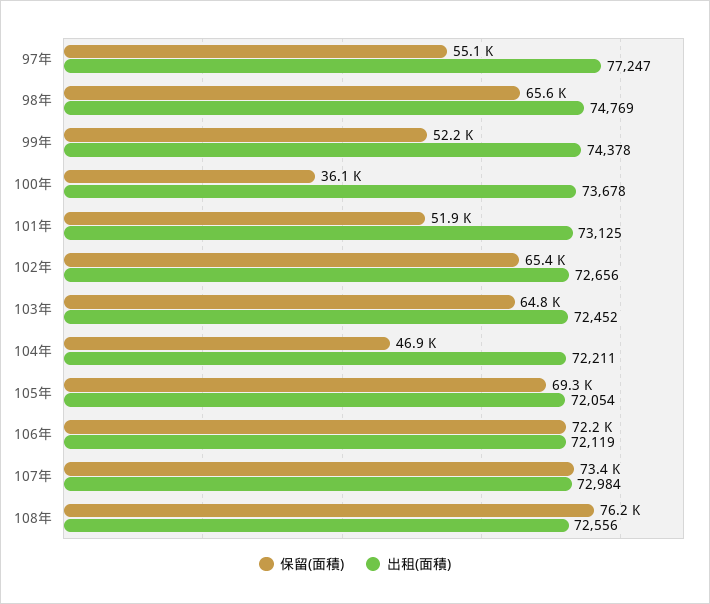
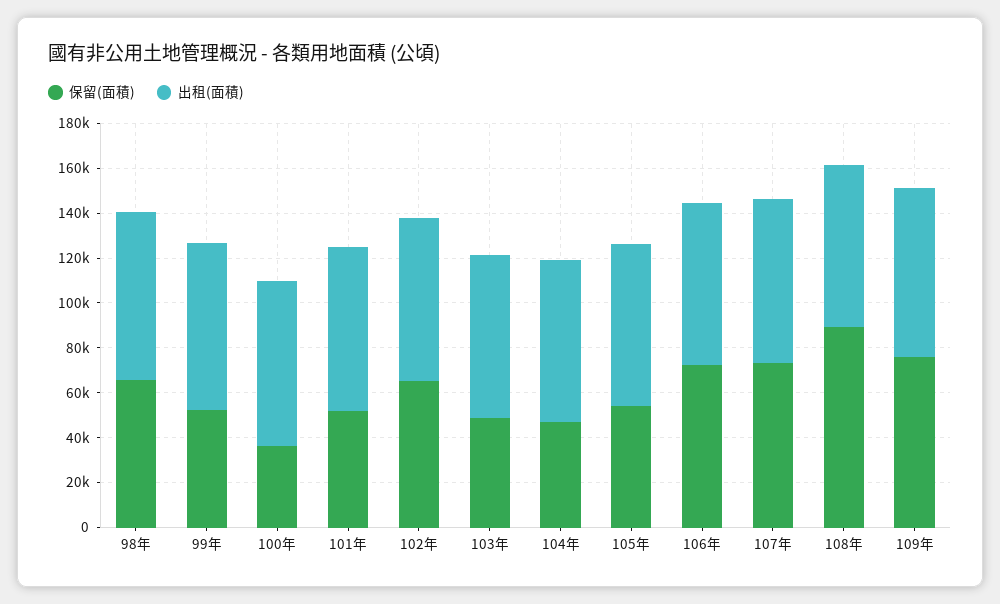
保留(面積), 97年: 55100 -> none
出租(面積), 97年: 77247 -> none
保留(面積), 103年: 64800 -> 50000
保留(面積), 105年: 69300 -> 55000
保留(面積), 108年: 76200 -> 90000
保留(面積), 109年: none -> 75000
出租(面積), 109年: none -> 75000

